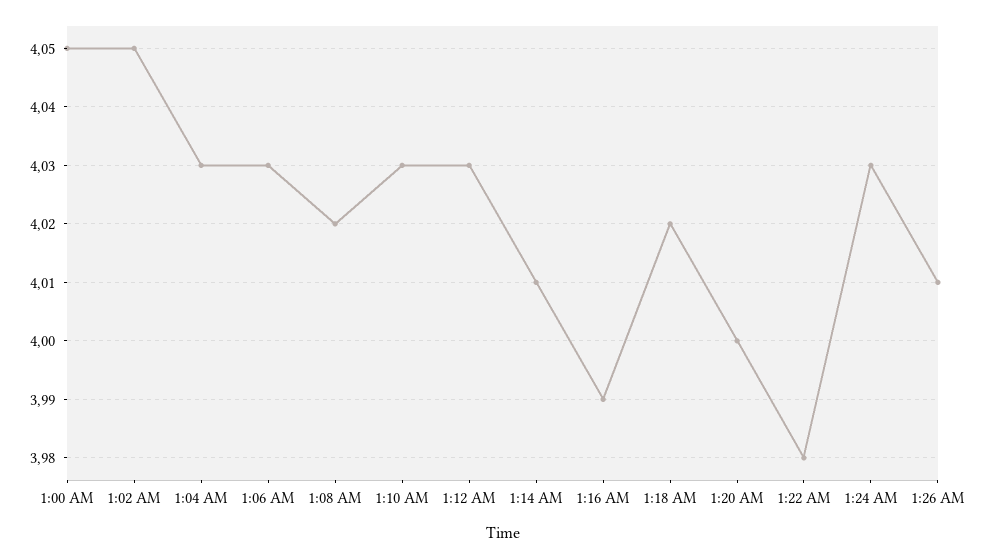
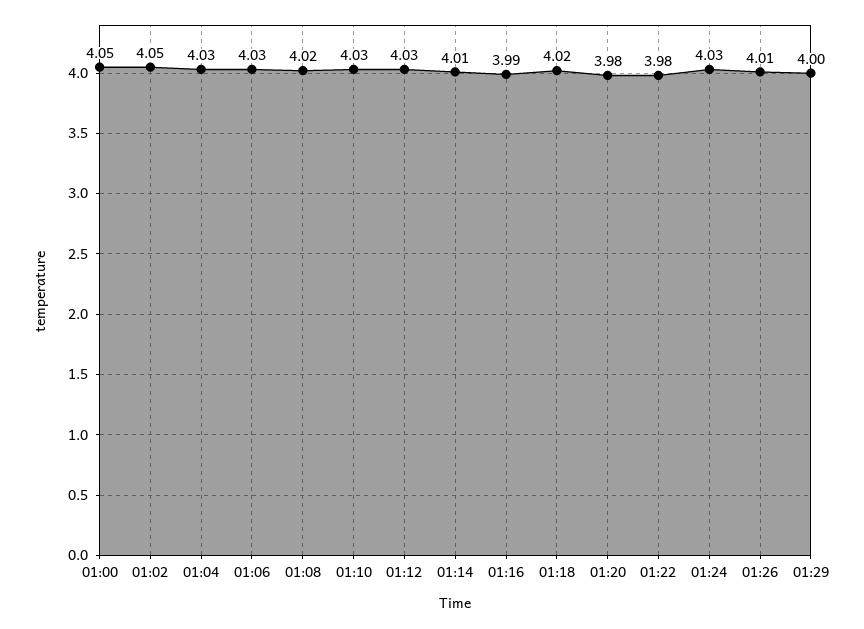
1:20 AM: 4 -> 3.98
01:29: none -> 4

